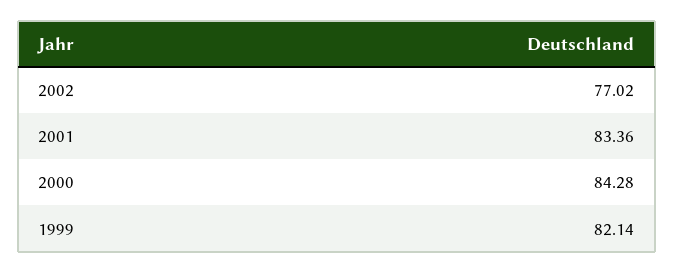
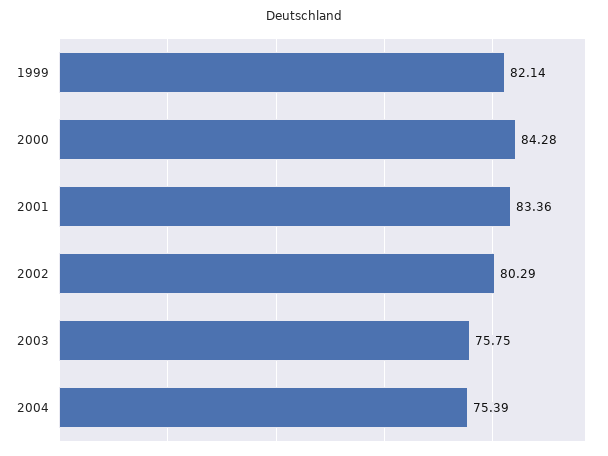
2002: 77.02 -> 80.29
2003: none -> 75.75
2004: none -> 75.39

